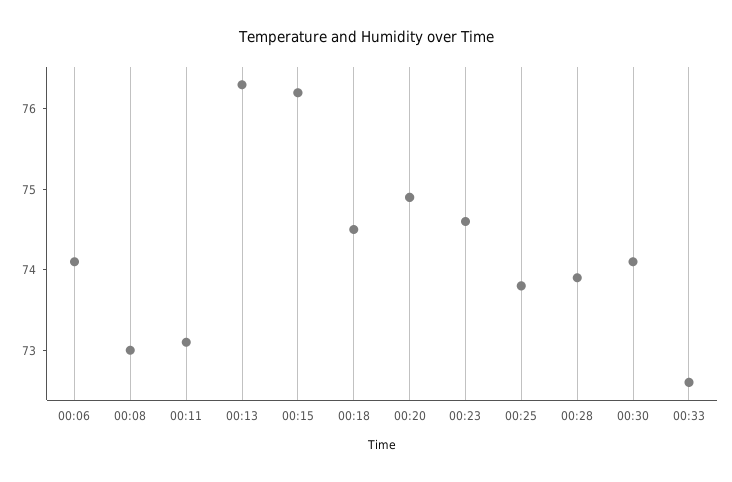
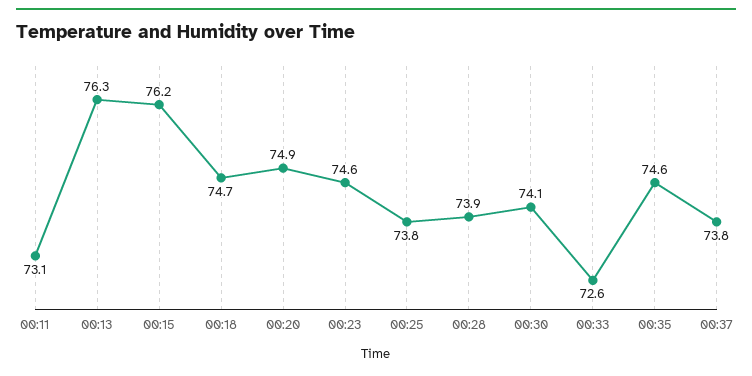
00:06: 74.1 -> none
00:08: 73 -> none
00:18: 74.5 -> 74.7
00:35: none -> 74.6
00:37: none -> 73.8

